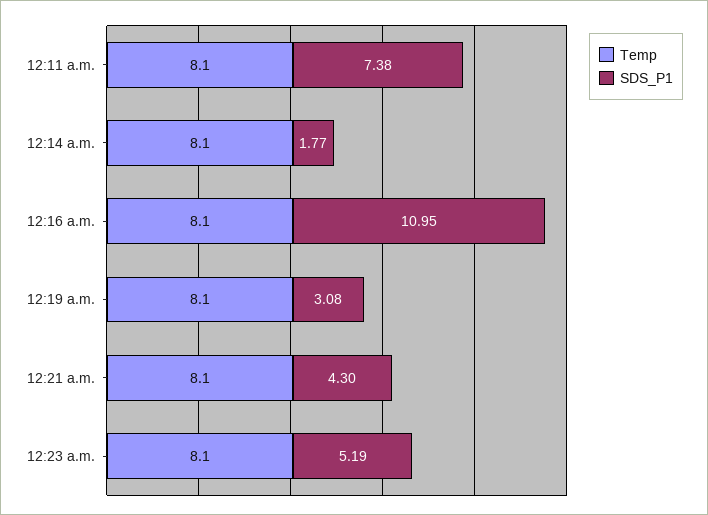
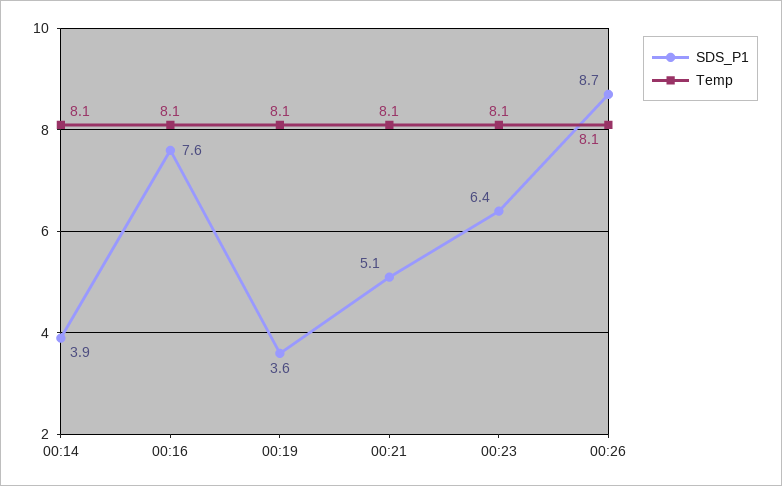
Temp, 12:11 a.m.: 8.1 -> none
SDS_P1, 12:11 a.m.: 7.38 -> none
SDS_P1, 12:14 a.m.: 1.77 -> 3.9
SDS_P1, 12:16 a.m.: 10.95 -> 7.6
SDS_P1, 12:19 a.m.: 3.08 -> 3.6
SDS_P1, 12:21 a.m.: 4.3 -> 5.1
SDS_P1, 12:23 a.m.: 5.19 -> 6.4
SDS_P1, 00:26: none -> 8.7
Temp, 00:26: none -> 8.1

